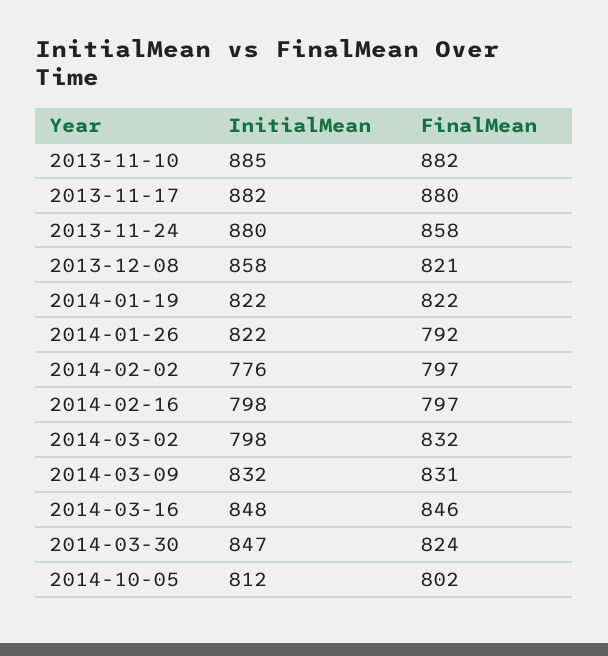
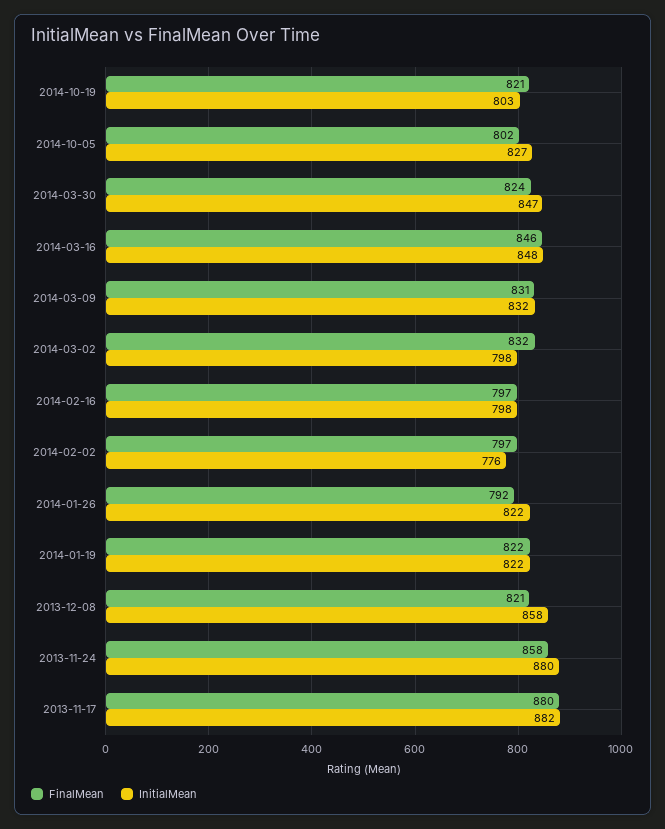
InitialMean, 2013-11-10: 885 -> none
FinalMean, 2013-11-10: 882 -> none
InitialMean, 2014-10-05: 812 -> 827
FinalMean, 2014-10-19: none -> 821
InitialMean, 2014-10-19: none -> 803

